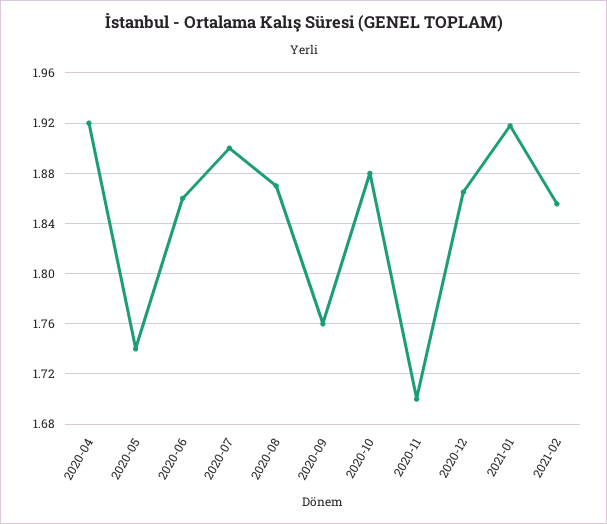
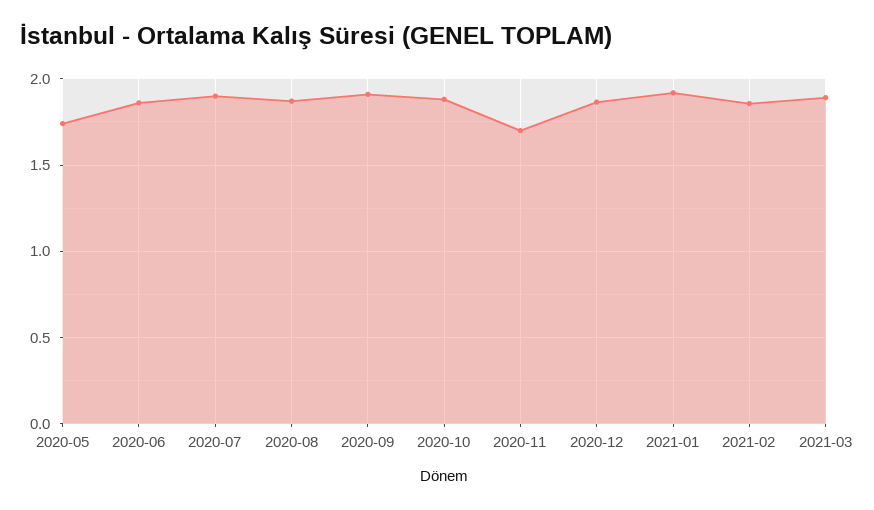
2020-04: 1.92 -> none
2020-09: 1.76 -> 1.9
2021-03: none -> 1.9

